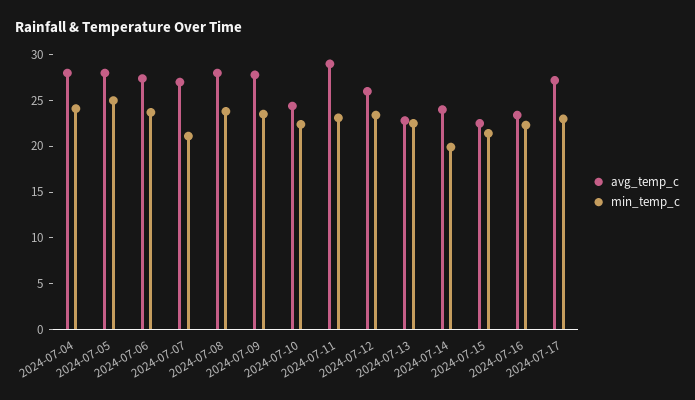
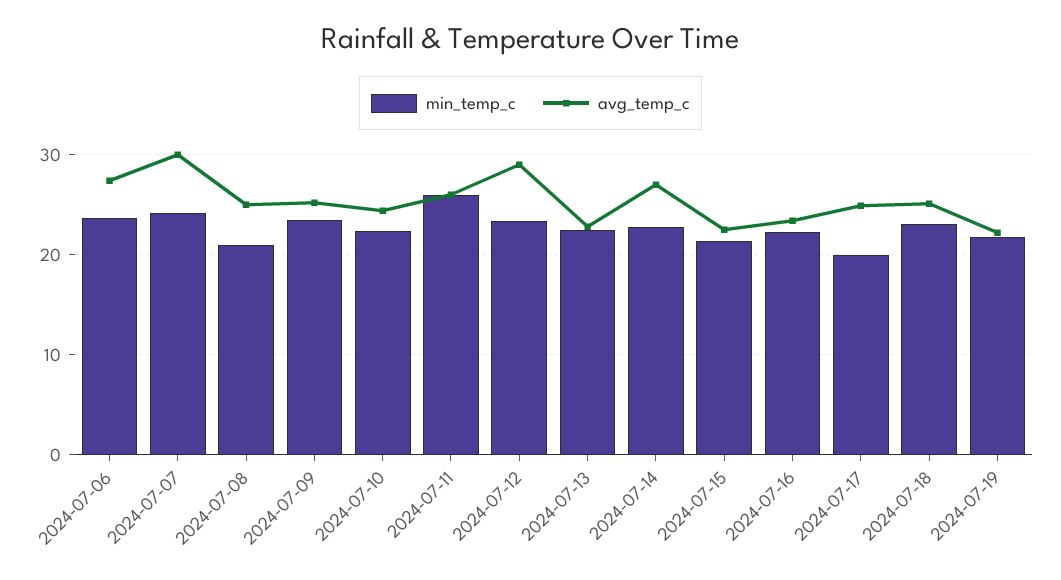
avg_temp_c, 2024-07-04: 28 -> none
min_temp_c, 2024-07-04: 24 -> none
avg_temp_c, 2024-07-05: 28 -> none
min_temp_c, 2024-07-05: 25 -> none
avg_temp_c, 2024-07-07: 27 -> 30
min_temp_c, 2024-07-07: 21 -> 24
avg_temp_c, 2024-07-08: 28 -> 25
min_temp_c, 2024-07-08: 24 -> 21
avg_temp_c, 2024-07-09: 28 -> 25
avg_temp_c, 2024-07-11: 29 -> 26
min_temp_c, 2024-07-11: 23 -> 26
avg_temp_c, 2024-07-12: 26 -> 29
avg_temp_c, 2024-07-14: 24 -> 27
min_temp_c, 2024-07-14: 20 -> 23
avg_temp_c, 2024-07-17: 27 -> 25
min_temp_c, 2024-07-17: 23 -> 20
min_temp_c, 2024-07-18: none -> 23
avg_temp_c, 2024-07-18: none -> 25
min_temp_c, 2024-07-19: none -> 22
avg_temp_c, 2024-07-19: none -> 22

